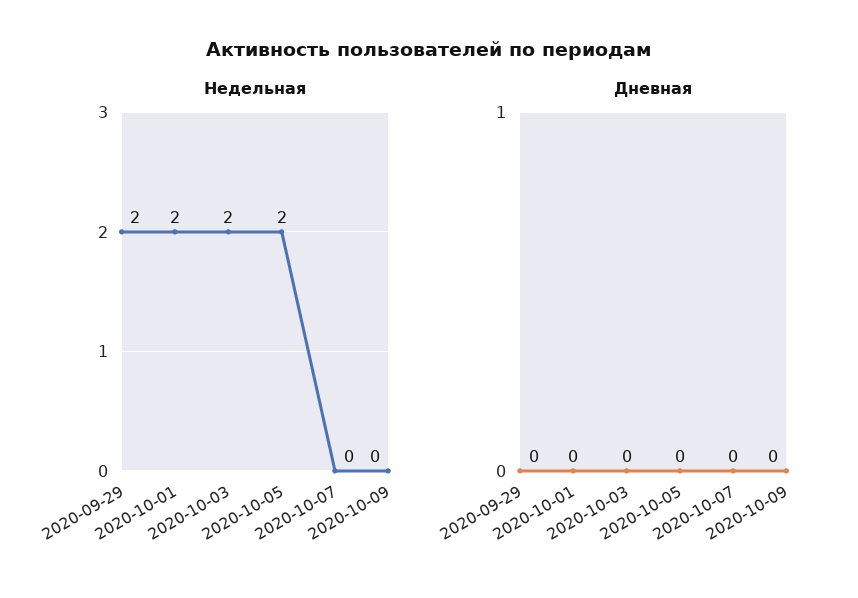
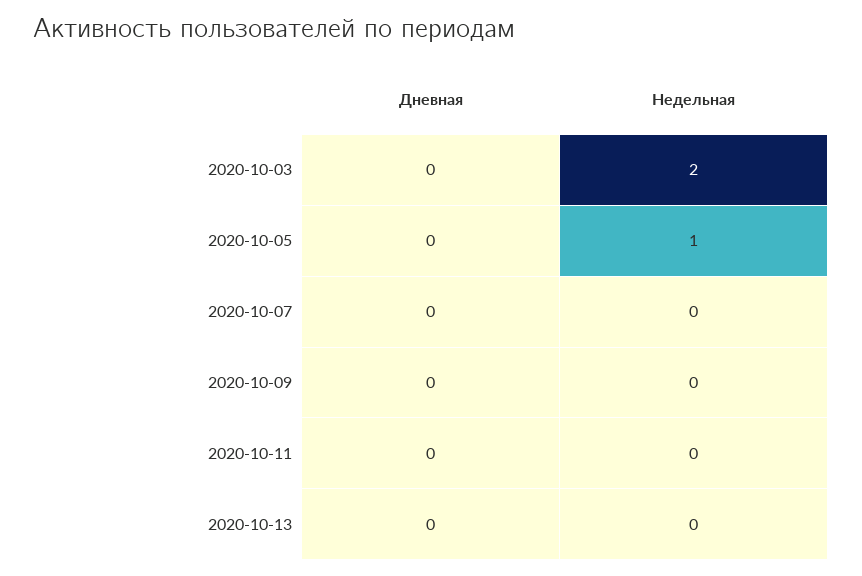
Недельная, 2020-09-29: 2 -> none
Недельная, 2020-10-01: 2 -> none
Недельная, 2020-10-05: 2 -> 1
Дневная, 2020-09-29: 0 -> none
Дневная, 2020-10-01: 0 -> none
Дневная, 2020-10-11: none -> 0
Недельная, 2020-10-11: none -> 0
Дневная, 2020-10-13: none -> 0
Недельная, 2020-10-13: none -> 0

